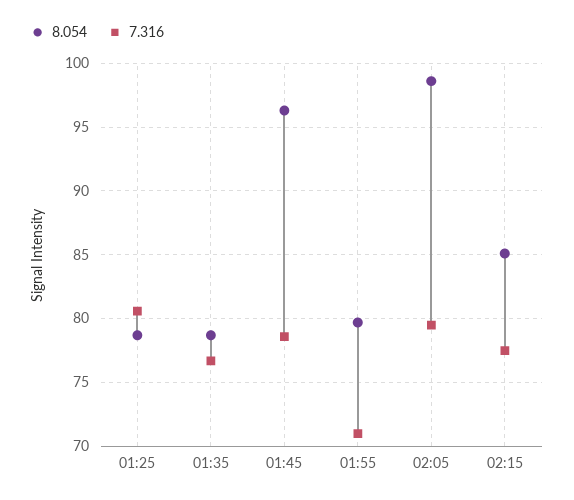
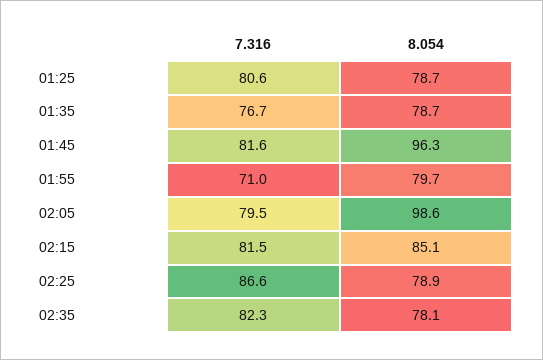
7.316, 01:45: 78.5 -> 81.6
7.316, 02:15: 77.5 -> 81.5
7.316, 02:25: none -> 86.6
8.054, 02:25: none -> 78.9
7.316, 02:35: none -> 82.3
8.054, 02:35: none -> 78.1

